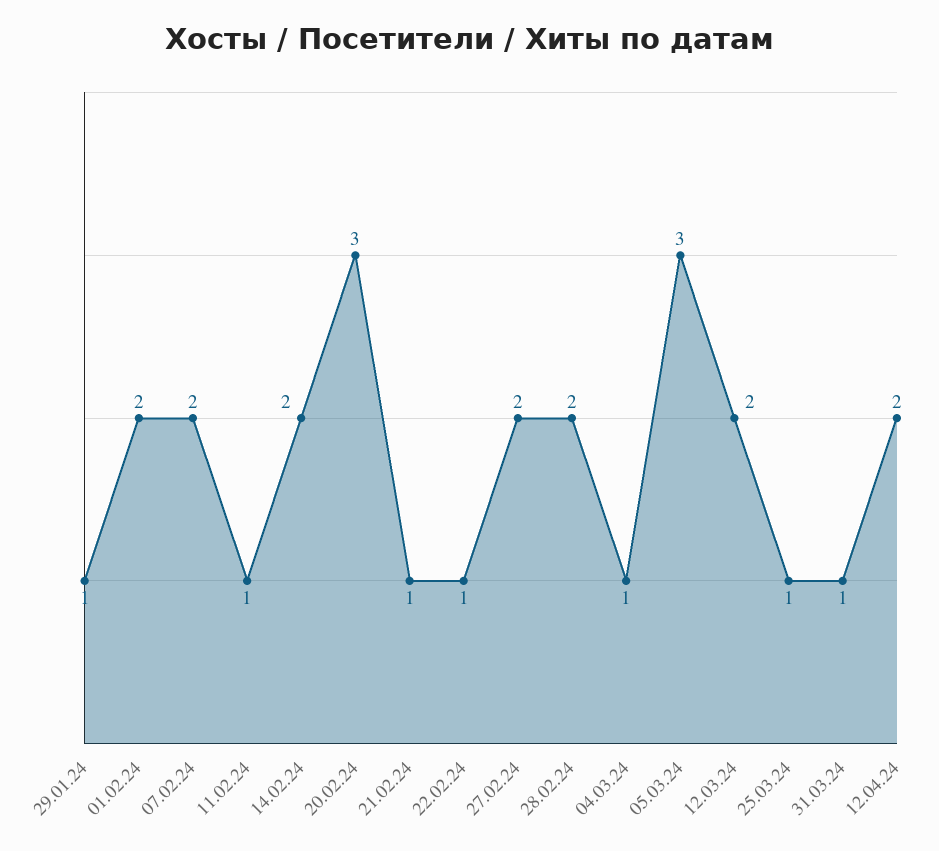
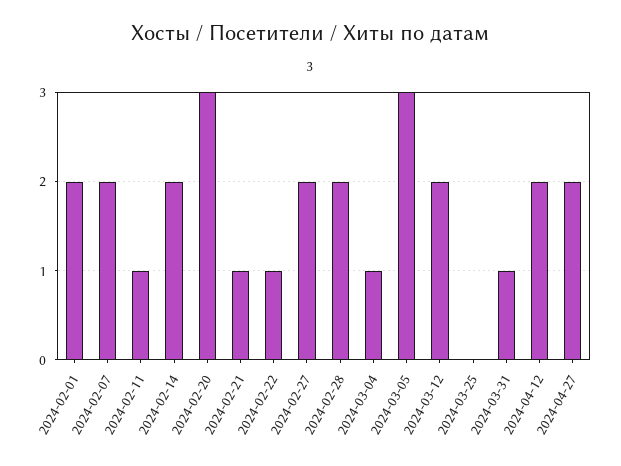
29.01.24: 1 -> none
25.03.24: 1 -> 0
2024-04-27: none -> 2

